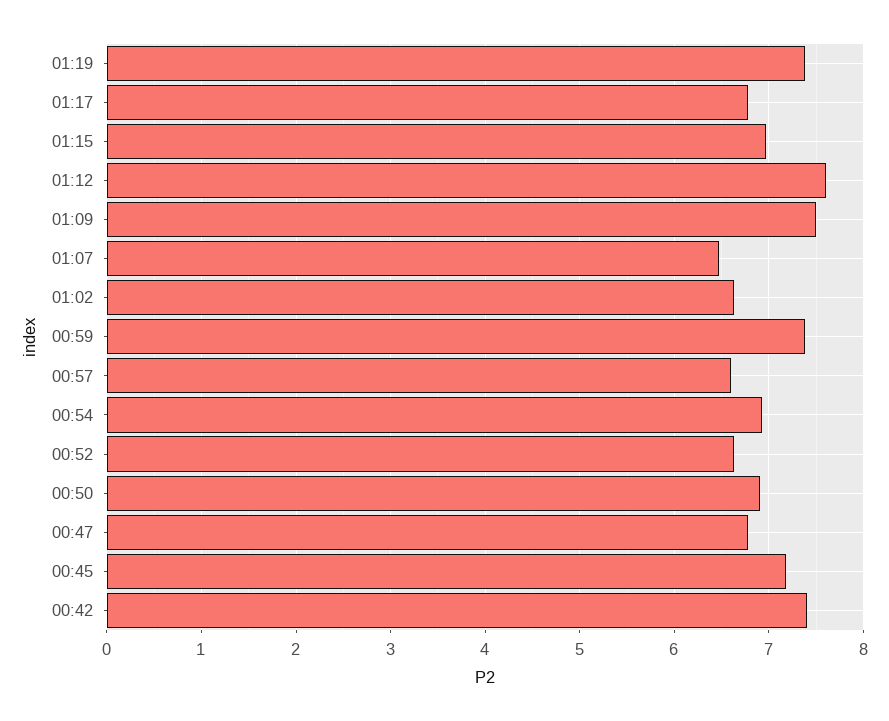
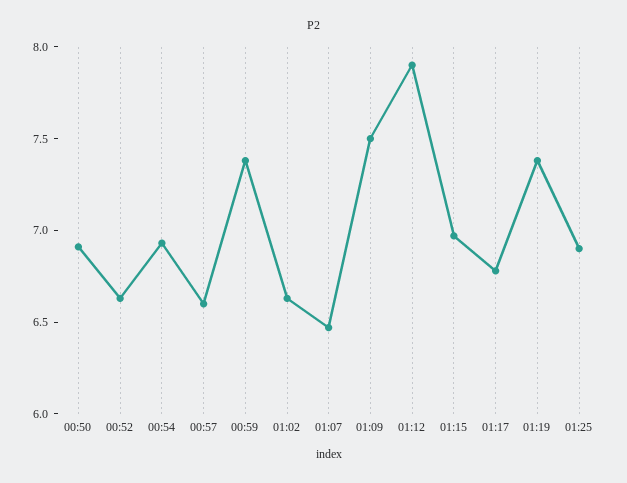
01:12: 7.6 -> 7.9
00:47: 6.8 -> none
00:45: 7.2 -> none
00:42: 7.4 -> none
01:25: none -> 6.9

